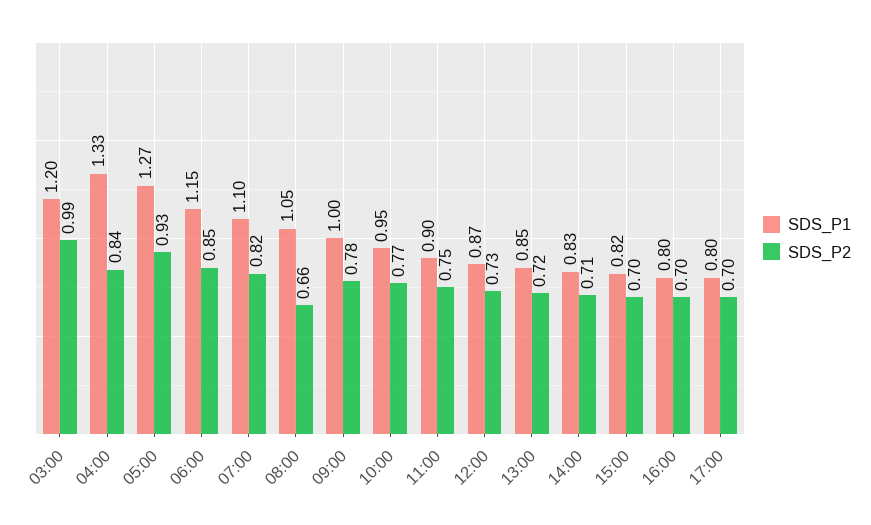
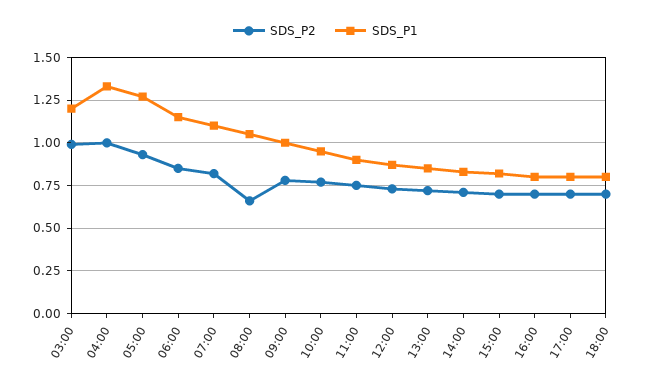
SDS_P2, 04:00: 0.84 -> 1
SDS_P2, 18:00: none -> 0.7
SDS_P1, 18:00: none -> 0.8

